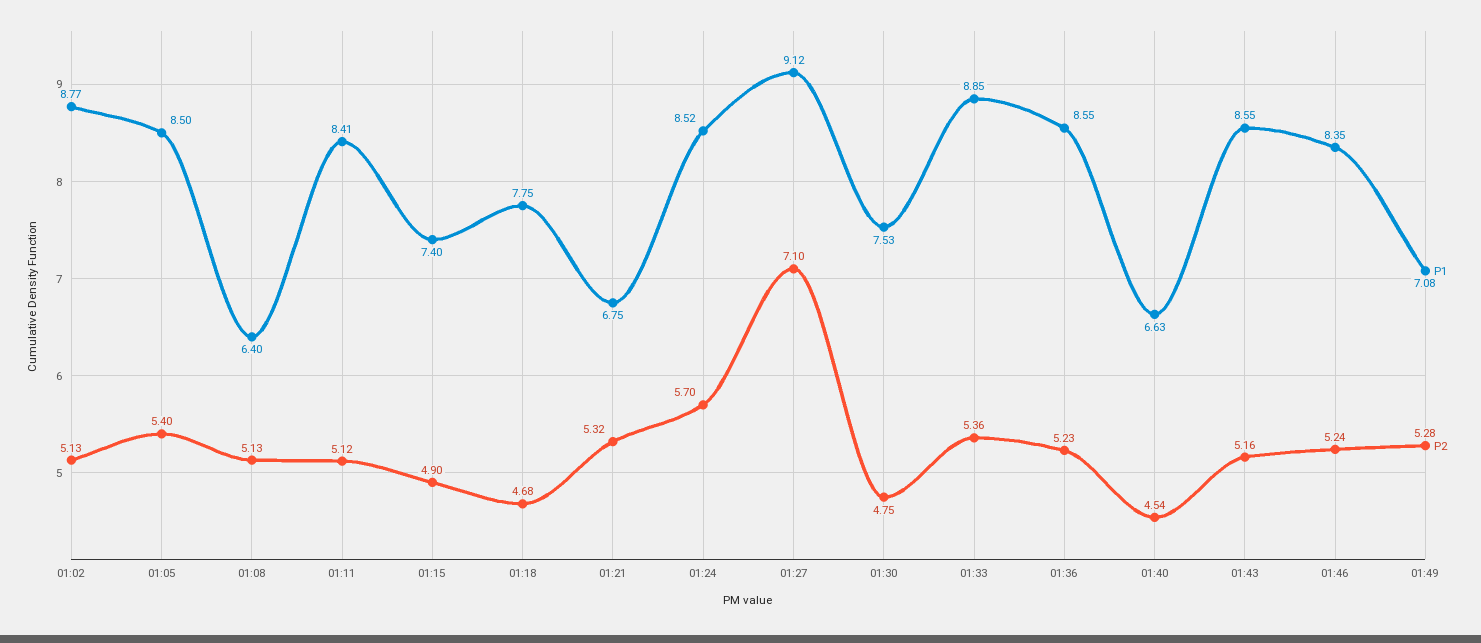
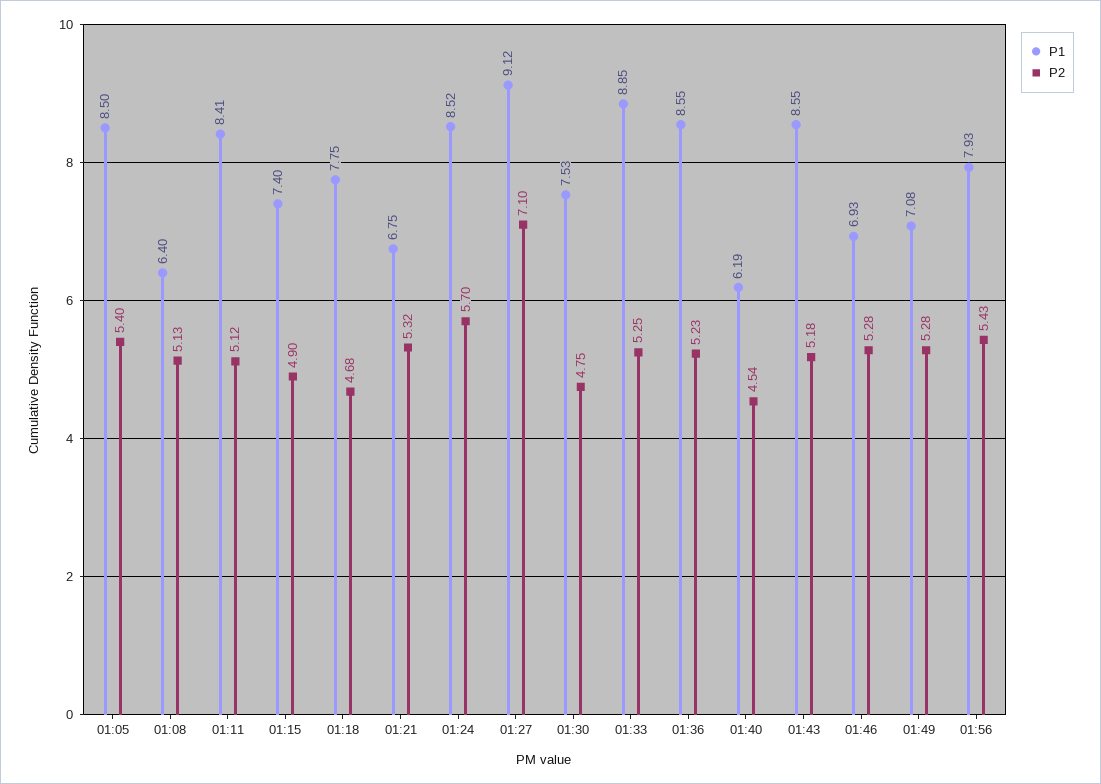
P1, 01:02: 8.77 -> none
P2, 01:02: 5.13 -> none
P2, 01:33: 5.36 -> 5.25
P1, 01:40: 6.63 -> 6.19
P2, 01:43: 5.16 -> 5.18
P1, 01:46: 8.35 -> 6.93
P2, 01:46: 5.24 -> 5.28
P1, 01:56: none -> 7.93
P2, 01:56: none -> 5.43

